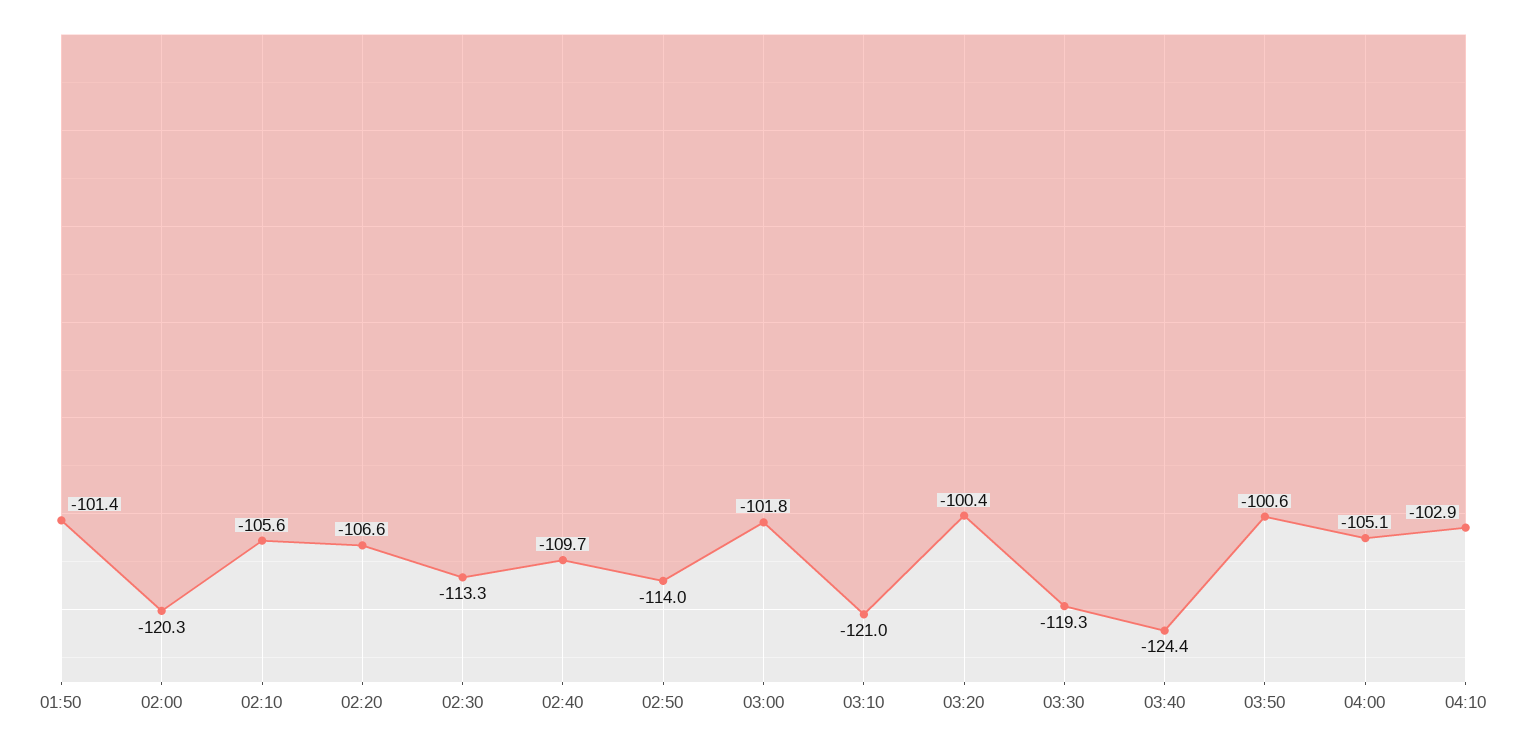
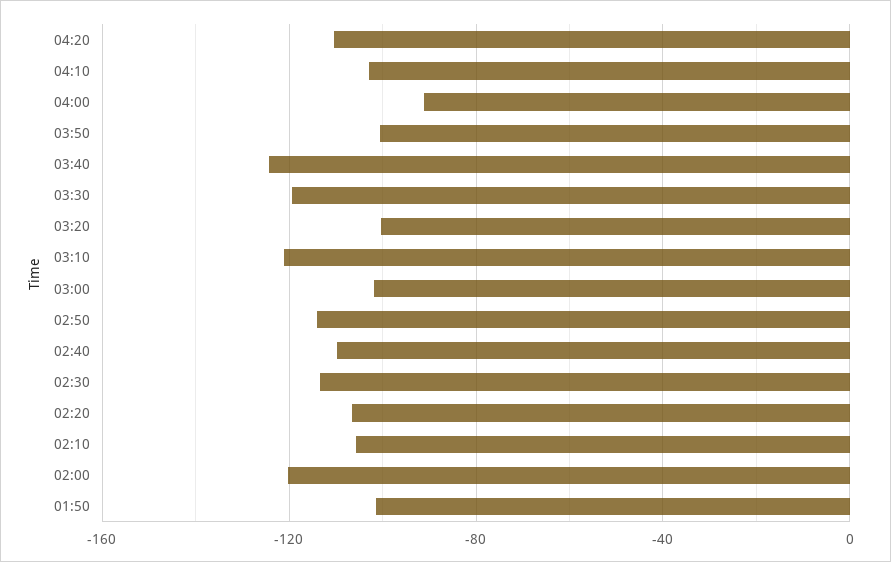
04:00: -105.1 -> -90
04:20: none -> -110

